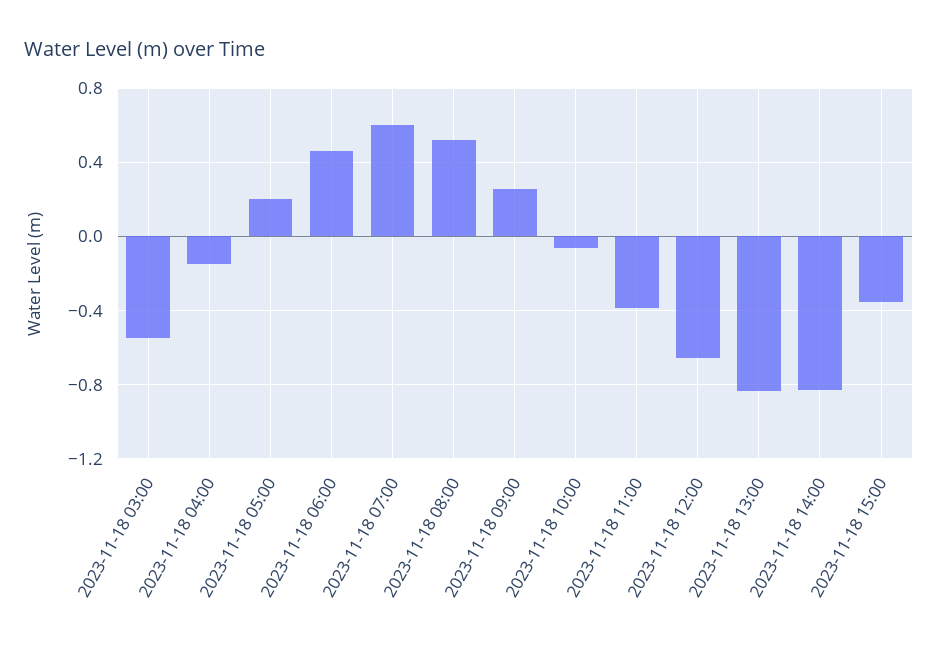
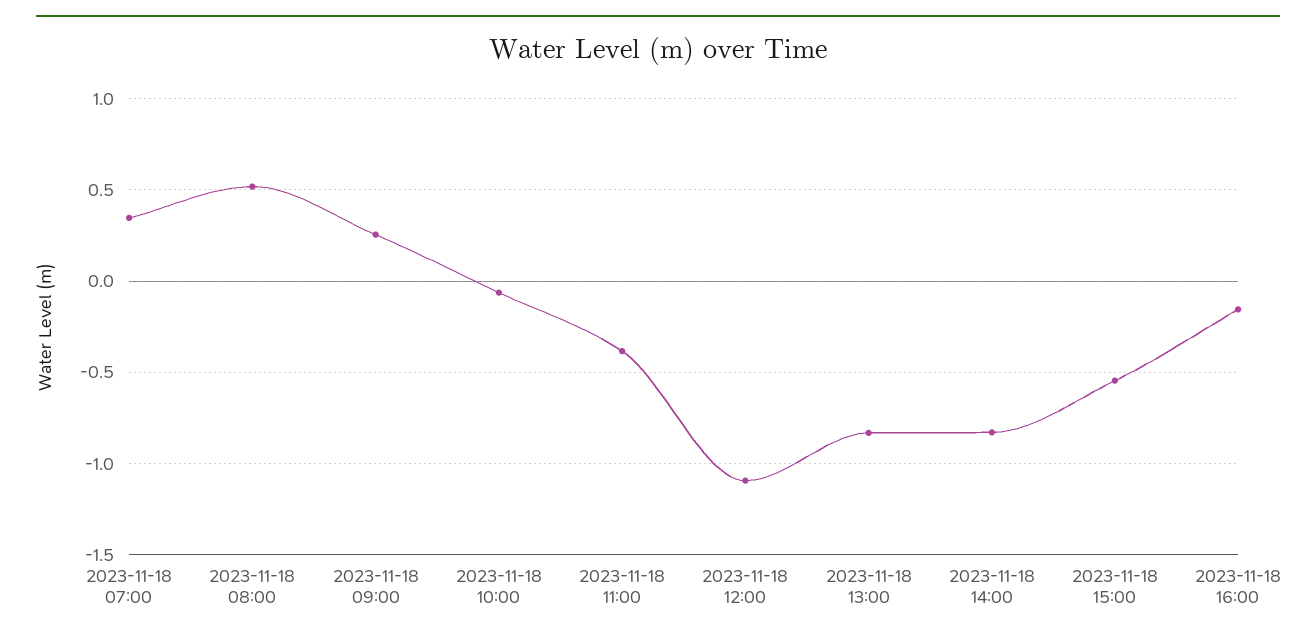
2023-11-18 03:00: -0.55 -> none
2023-11-18 04:00: -0.15 -> none
2023-11-18 05:00: 0.2 -> none
2023-11-18 06:00: 0.45 -> none
2023-11-18 07:00: 0.6 -> 0.35
2023-11-18 12:00: -0.65 -> -1.1
2023-11-18 15:00: -0.35 -> -0.55
2023-11-18 16:00: none -> -0.15

